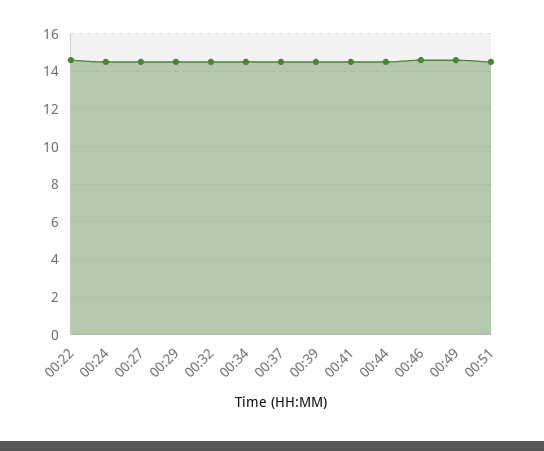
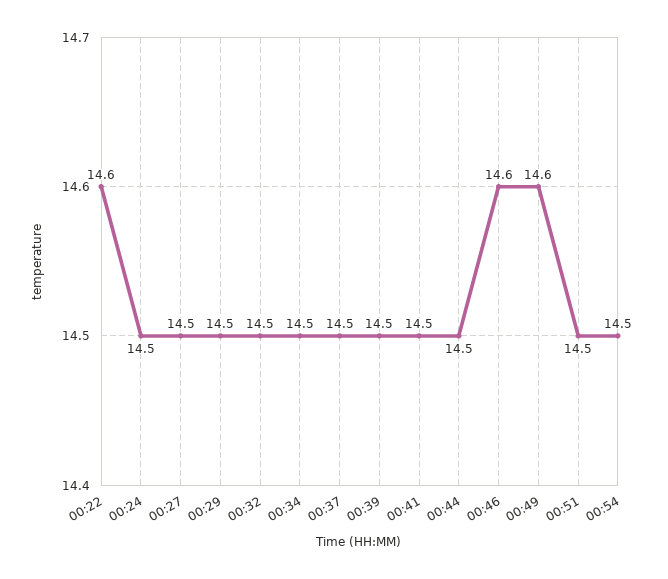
00:54: none -> 14.5

